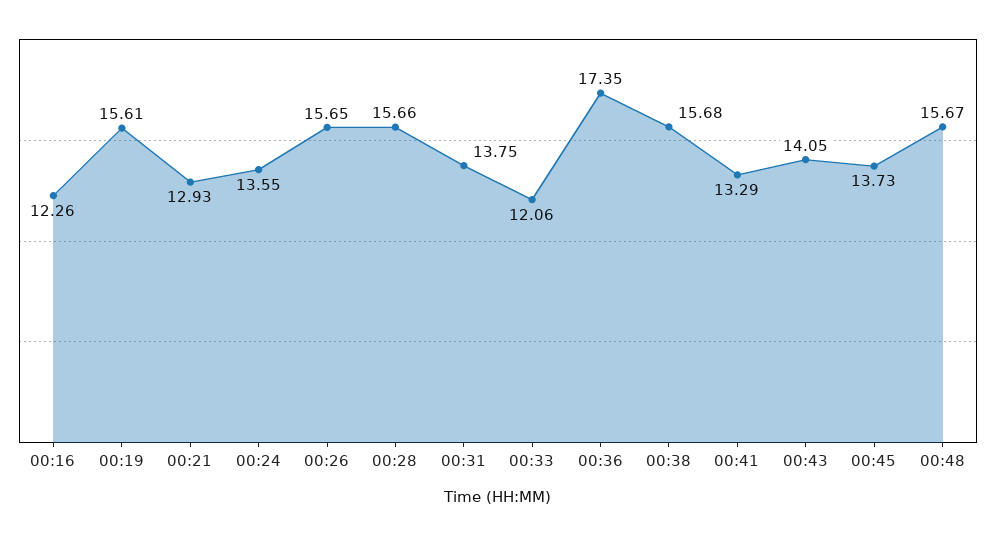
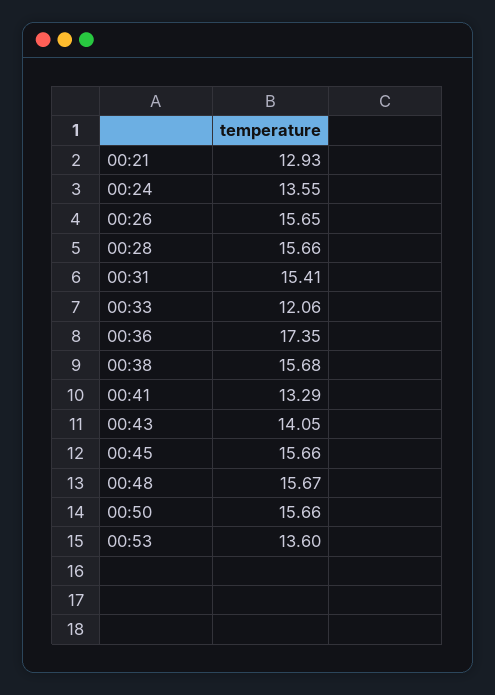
00:16: 12.26 -> none
00:19: 15.61 -> none
00:31: 13.75 -> 15.41
00:45: 13.73 -> 15.66
00:50: none -> 15.66
00:53: none -> 13.6

